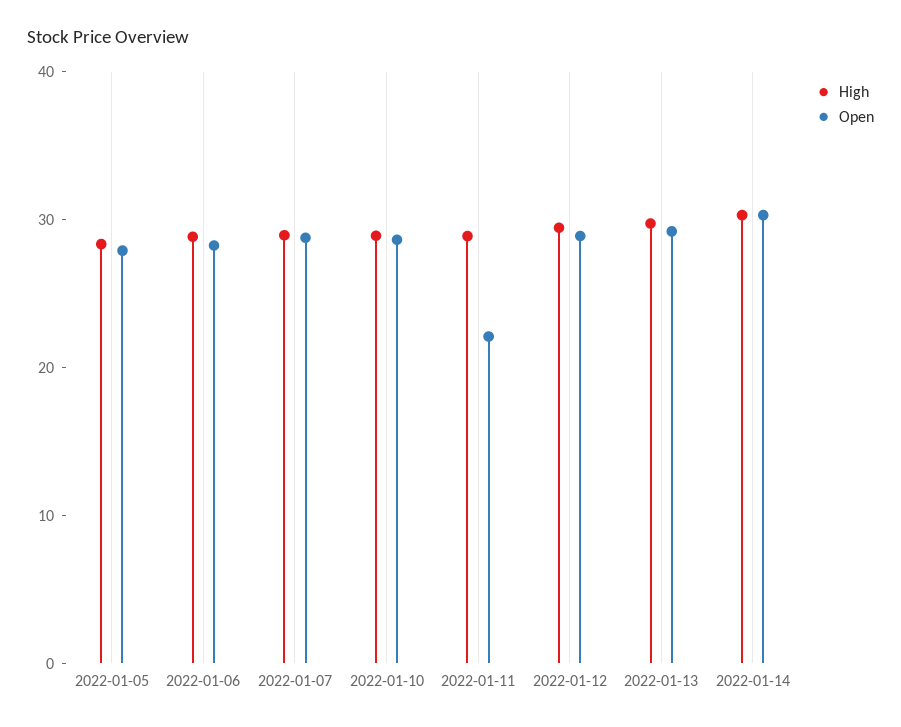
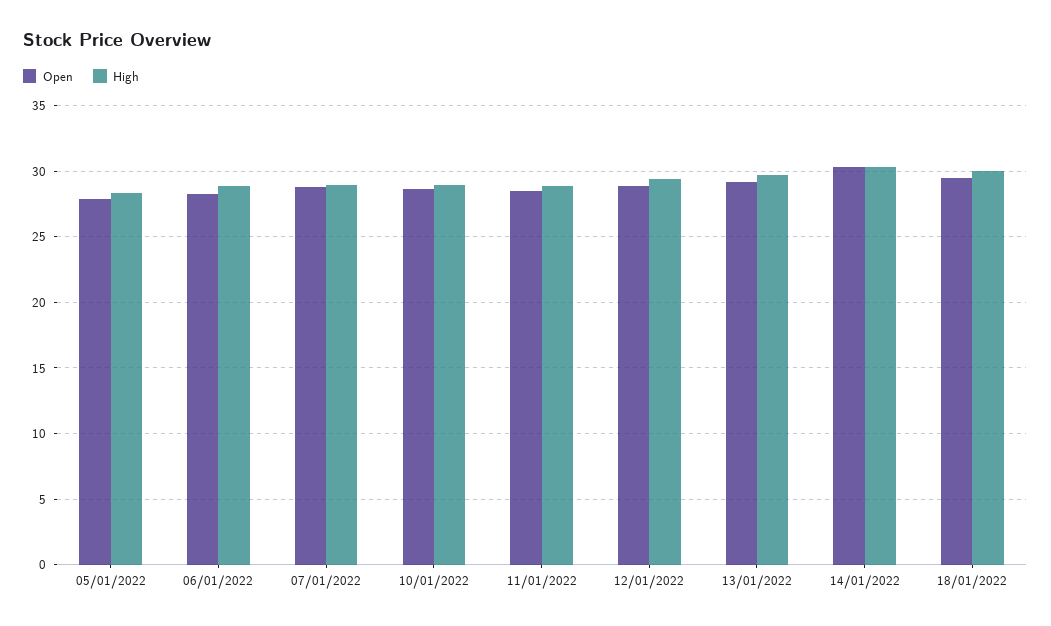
Open, 2022-01-11: 22 -> 28.5
Open, 18/01/2022: none -> 29.5
High, 18/01/2022: none -> 30

